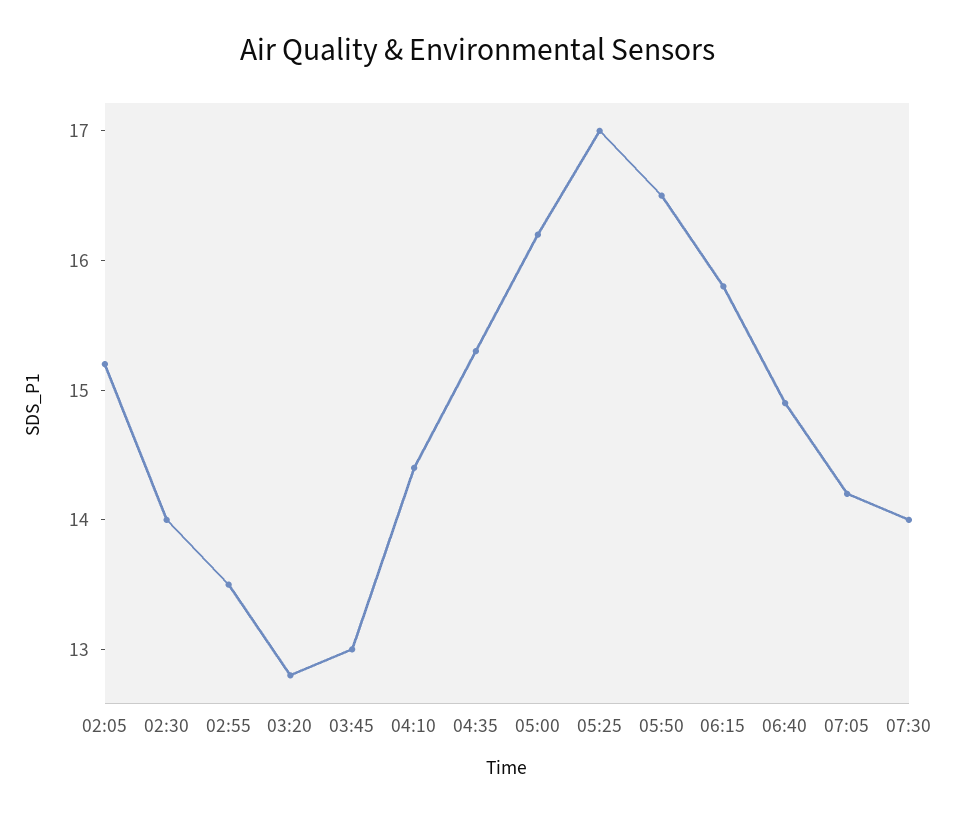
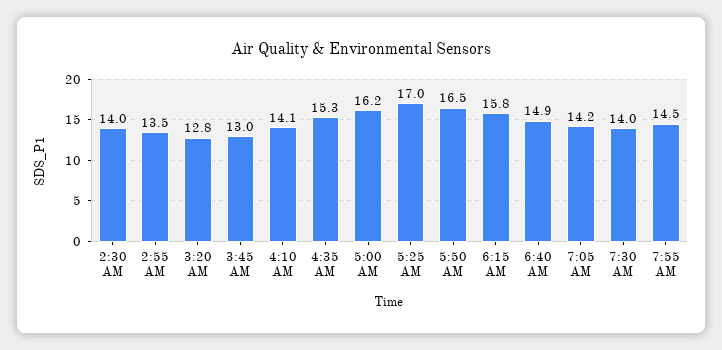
02:05: 15.2 -> none
04:10: 14.4 -> 14.1
7:55 AM: none -> 14.5

